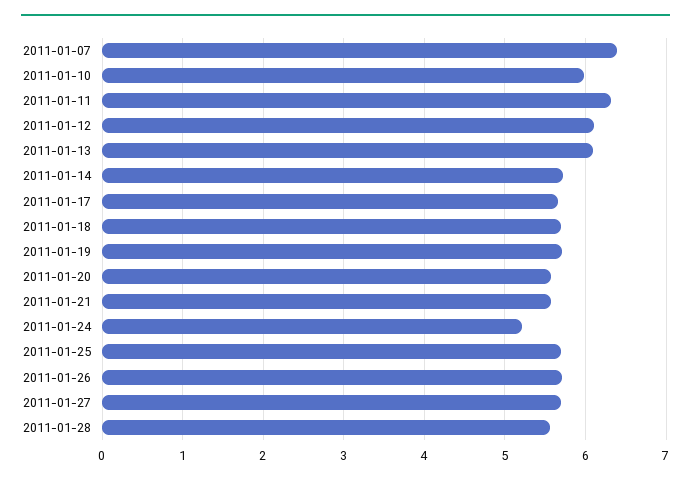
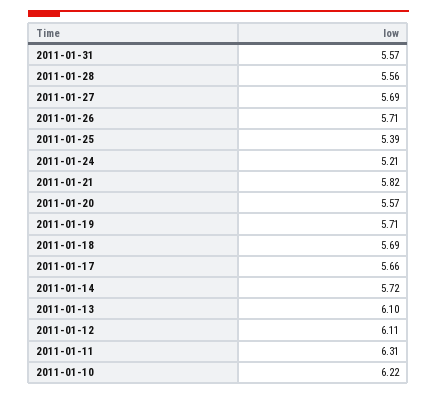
2011-01-07: 6.4 -> none
2011-01-10: 6 -> 6.22
2011-01-21: 5.6 -> 5.82
2011-01-25: 5.7 -> 5.39
2011-01-31: none -> 5.57

